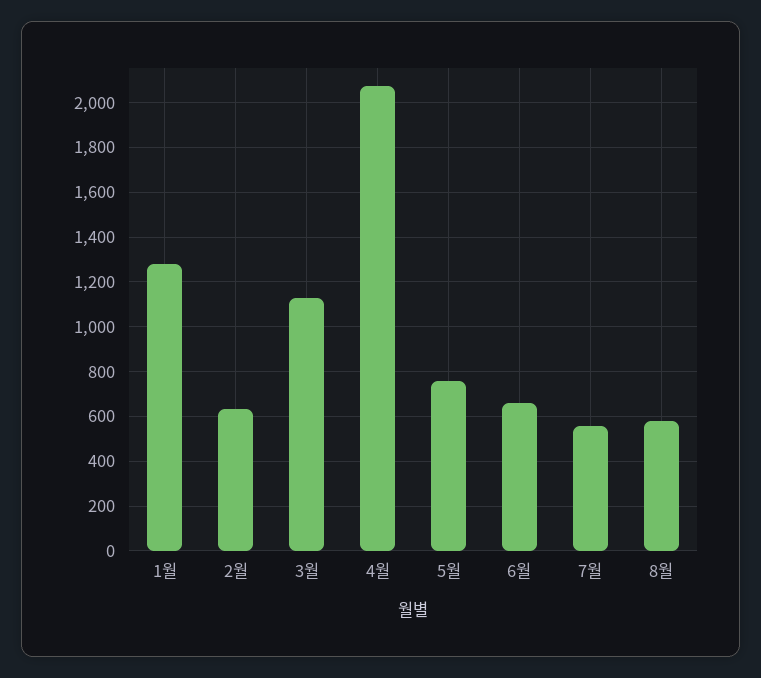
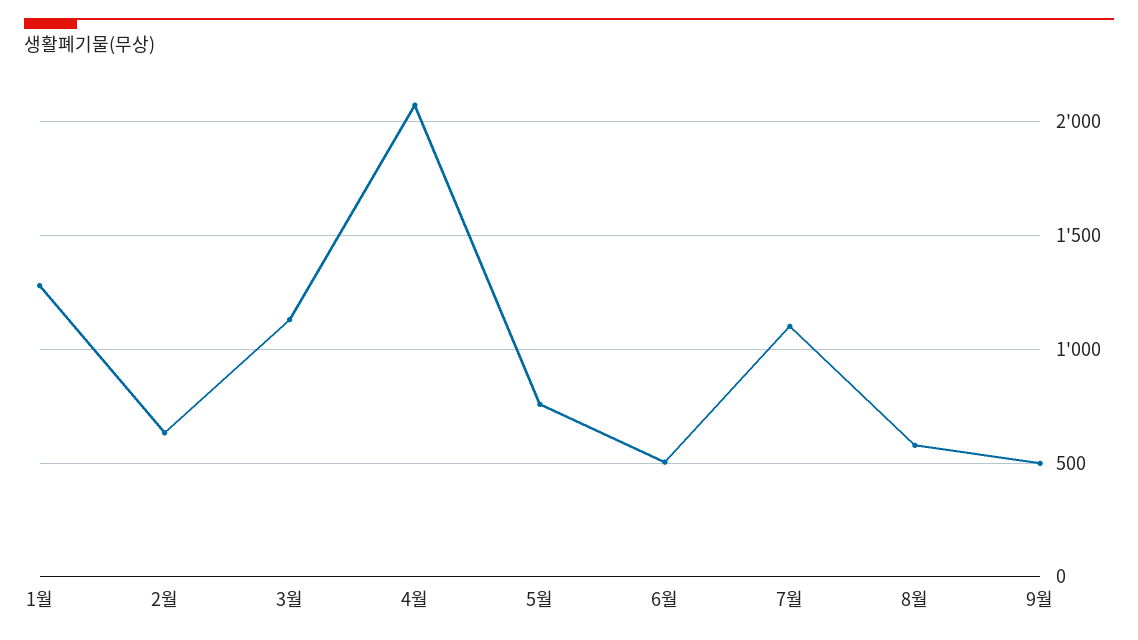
6월: 650 -> 500
7월: 550 -> 1100
9월: none -> 500

